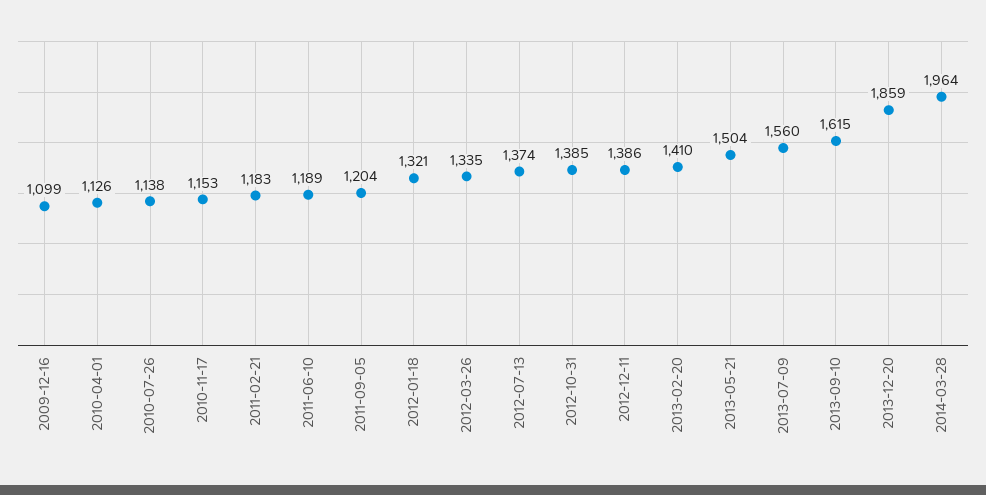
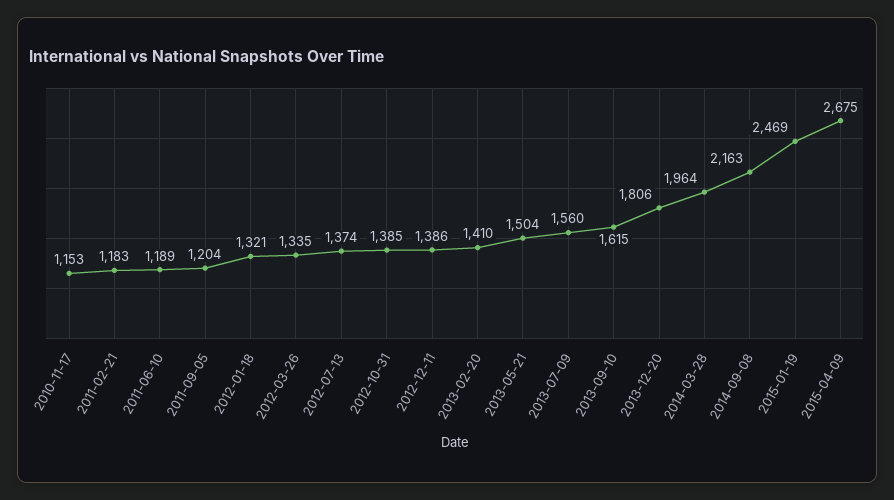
2009-12-16: 1099 -> none
2010-04-01: 1126 -> none
2010-07-26: 1138 -> none
2013-12-20: 1859 -> 1806
2014-09-08: none -> 2163
2015-01-19: none -> 2469
2015-04-09: none -> 2675

